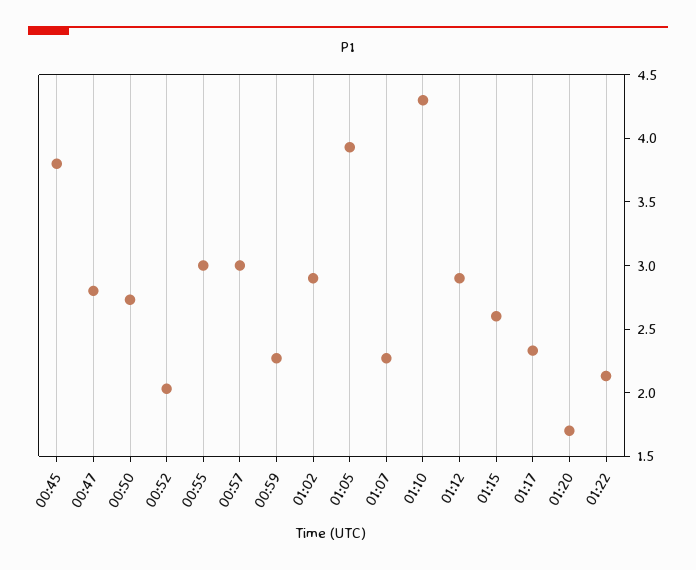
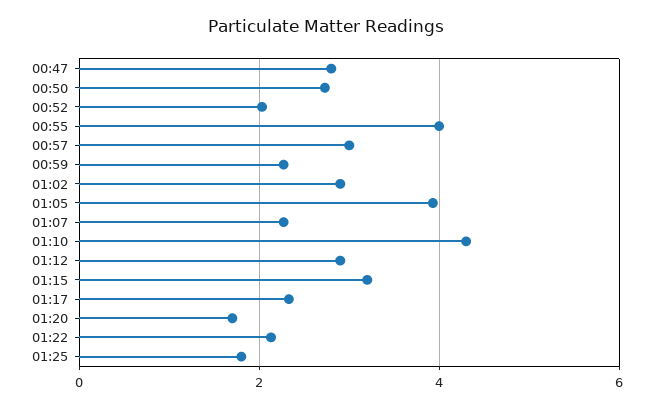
00:45: 3.8 -> none
00:55: 3 -> 4
01:15: 2.6 -> 3.2
01:25: none -> 1.8

